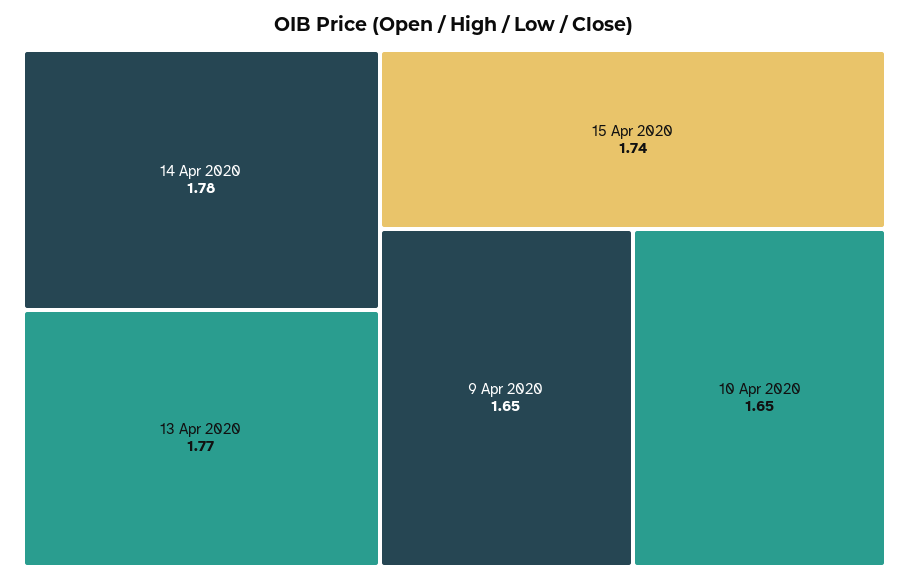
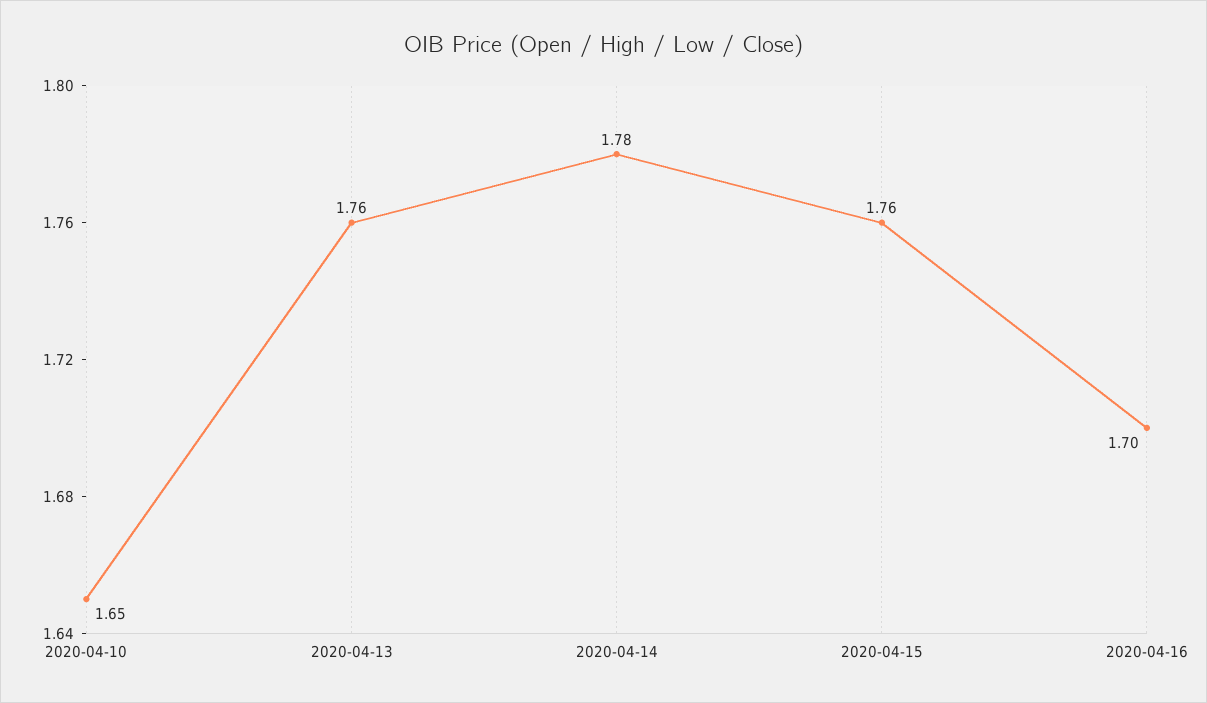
13 Apr 2020: 1.77 -> 1.76
15 Apr 2020: 1.74 -> 1.76
9 Apr 2020: 1.65 -> none
2020-04-16: none -> 1.7

